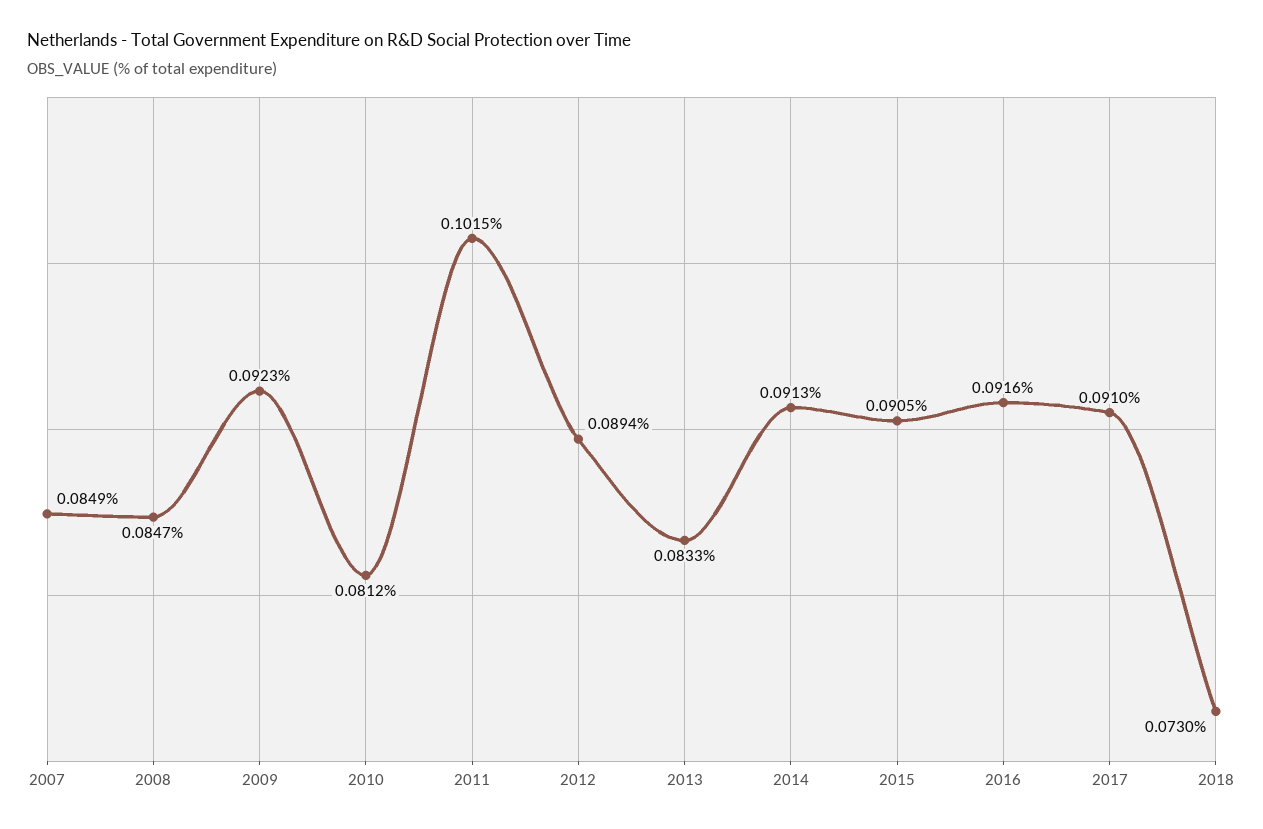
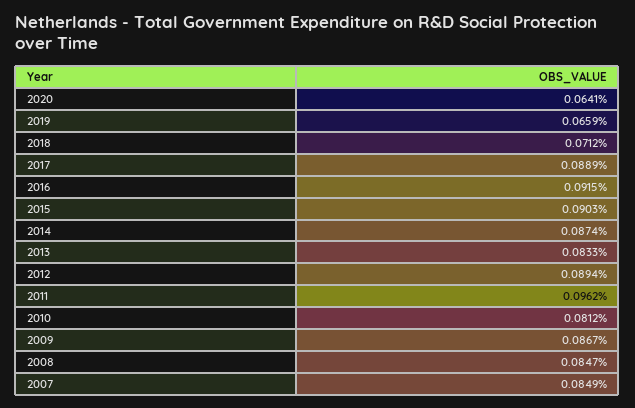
2009: 0.0923 -> 0.0867
2011: 0.1015 -> 0.0962
2014: 0.0913 -> 0.0874
2015: 0.0905 -> 0.0903
2016: 0.0916 -> 0.0915
2017: 0.091 -> 0.0889
2018: 0.073 -> 0.0712
2020: none -> 0.0641
2019: none -> 0.0659

